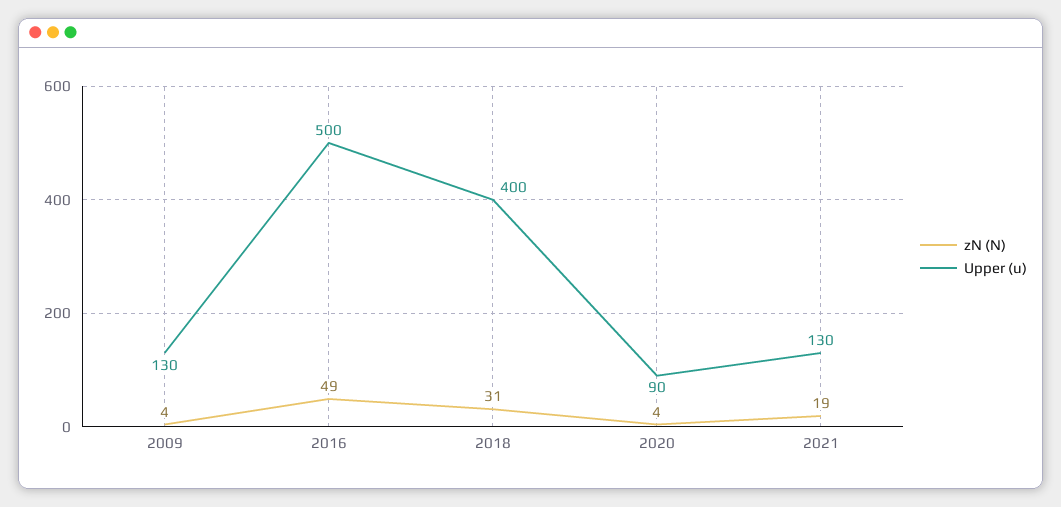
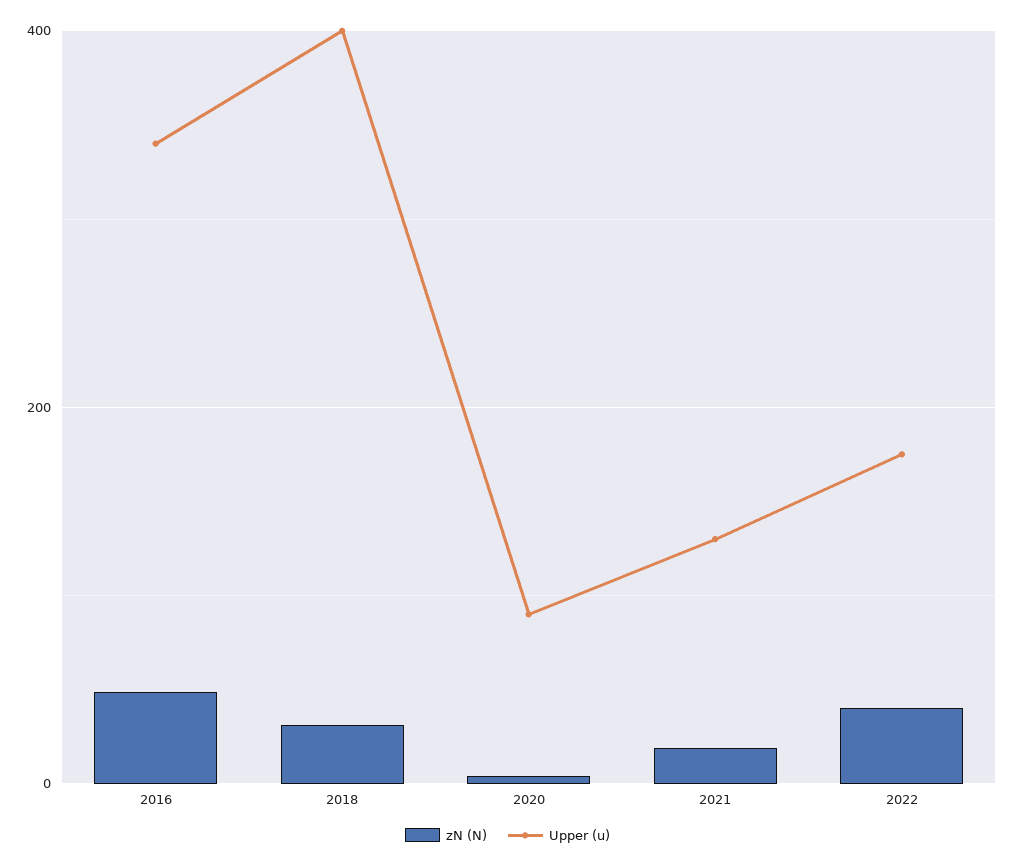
zN (N), 2009: 4 -> none
Upper (u), 2009: 130 -> none
Upper (u), 2016: 500 -> 340
zN (N), 2022: none -> 40
Upper (u), 2022: none -> 180

